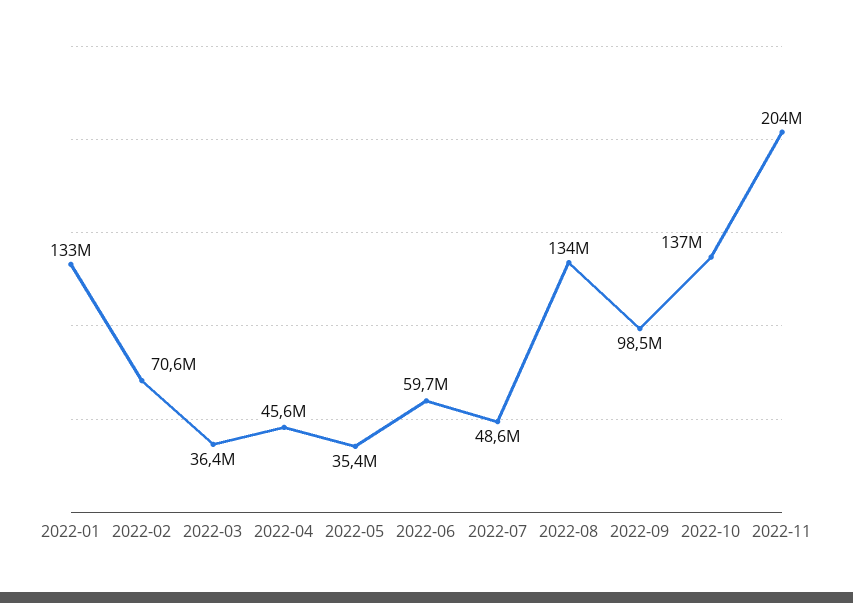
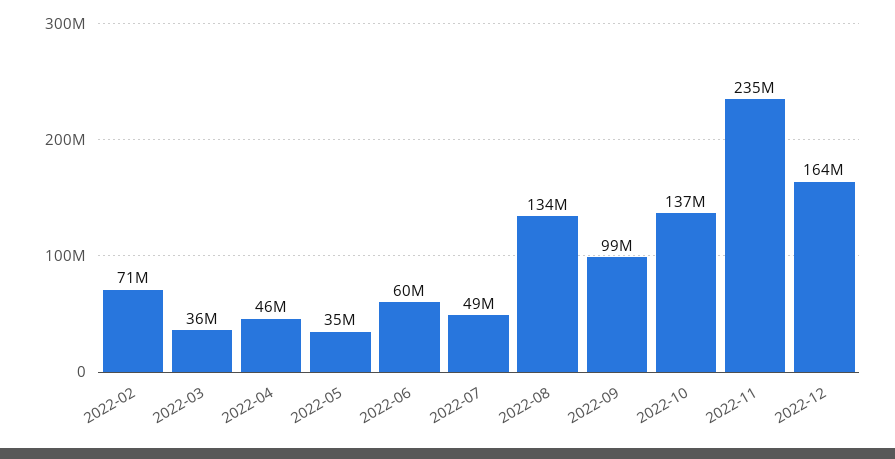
2022-01: 133000000 -> none
2022-11: 204000000 -> 235000000
2022-12: none -> 164000000

